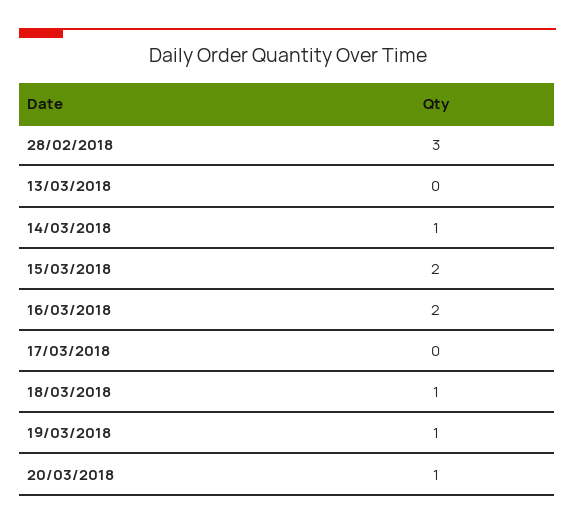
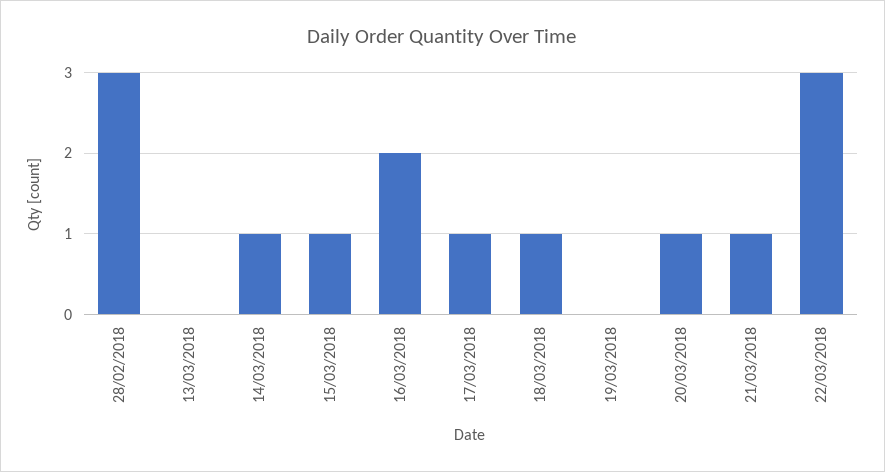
15/03/2018: 2 -> 1
17/03/2018: 0 -> 1
19/03/2018: 1 -> 0
21/03/2018: none -> 1
22/03/2018: none -> 3

